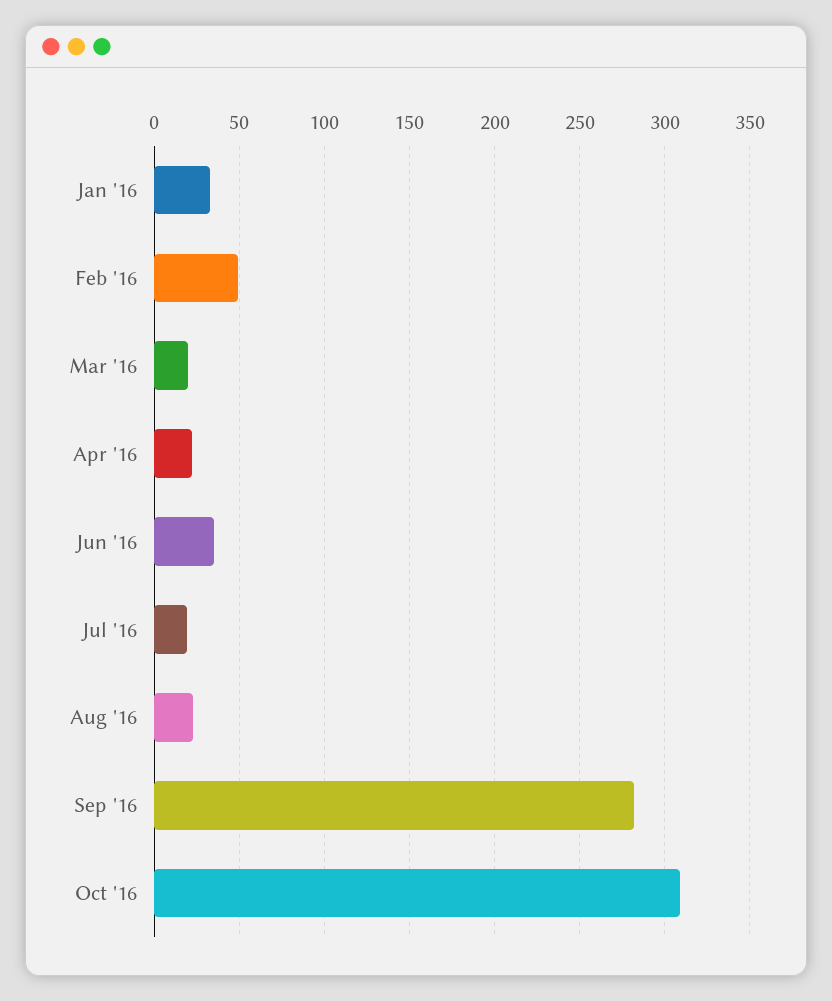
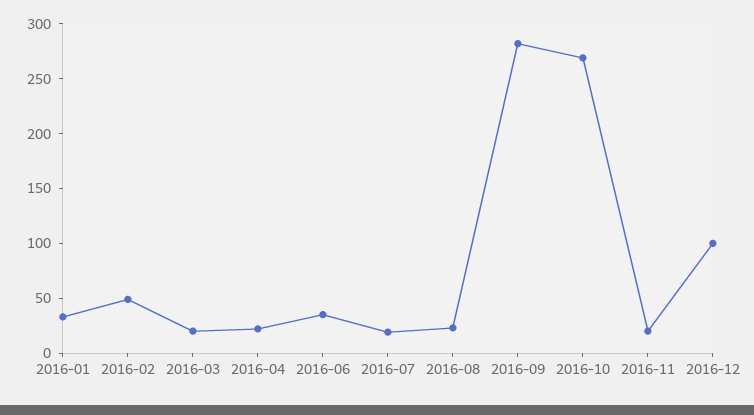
Oct '16: 310 -> 270
2016-11: none -> 20
2016-12: none -> 100

